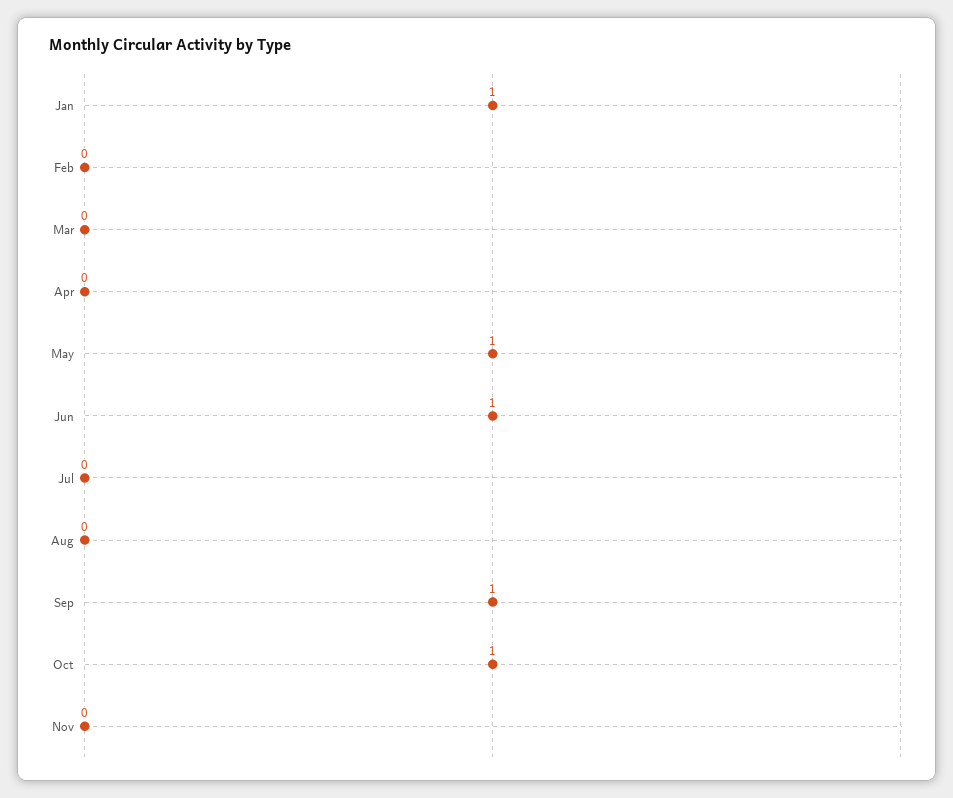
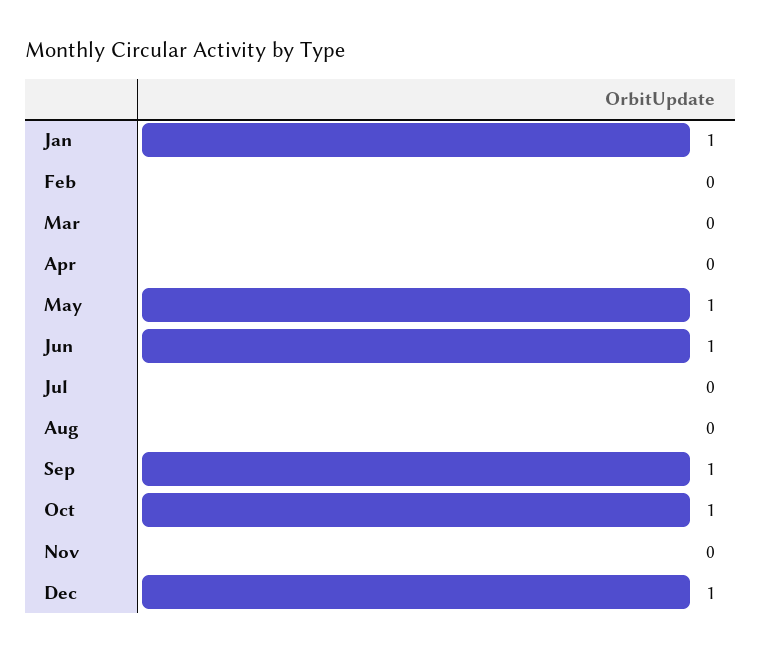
Dec: none -> 1

